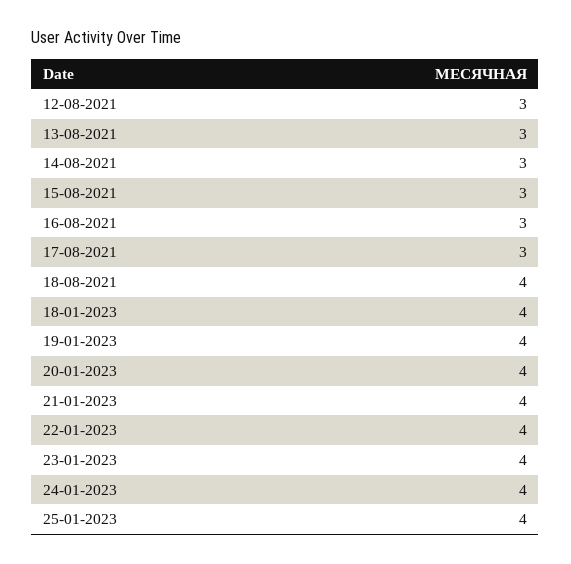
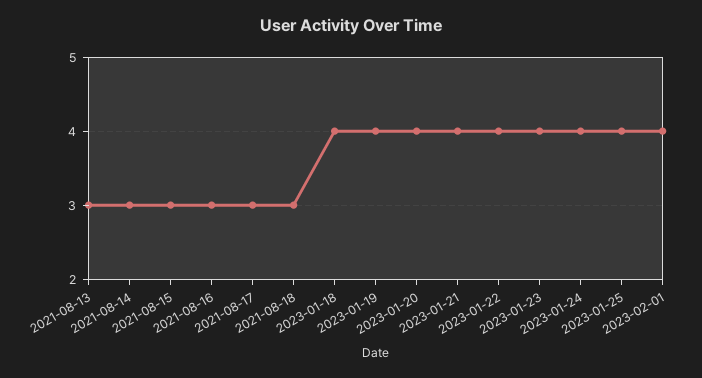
12-08-2021: 3 -> none
18-08-2021: 4 -> 3
2023-02-01: none -> 4

